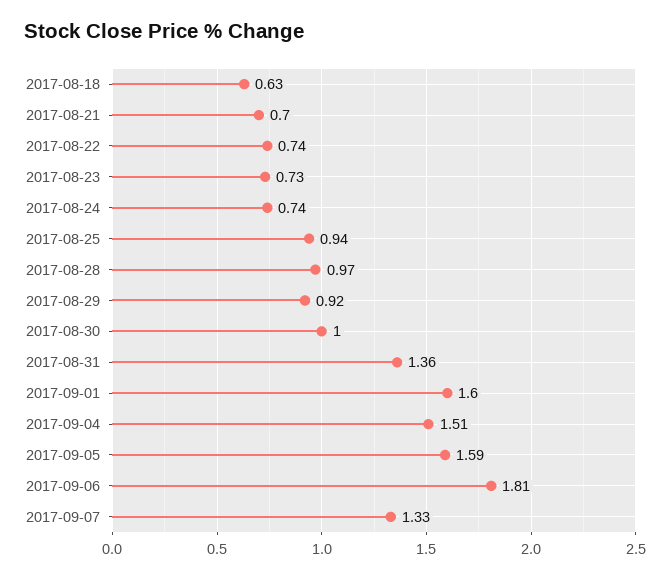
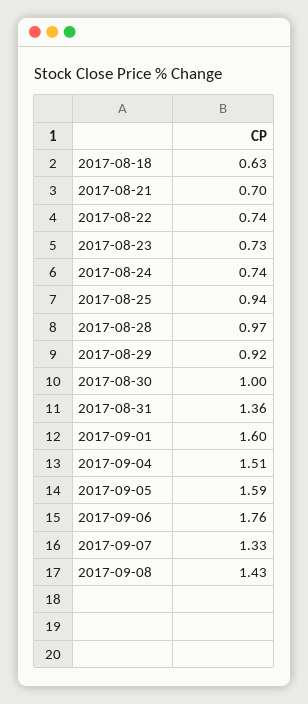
2017-09-06: 1.81 -> 1.76
2017-09-08: none -> 1.43

